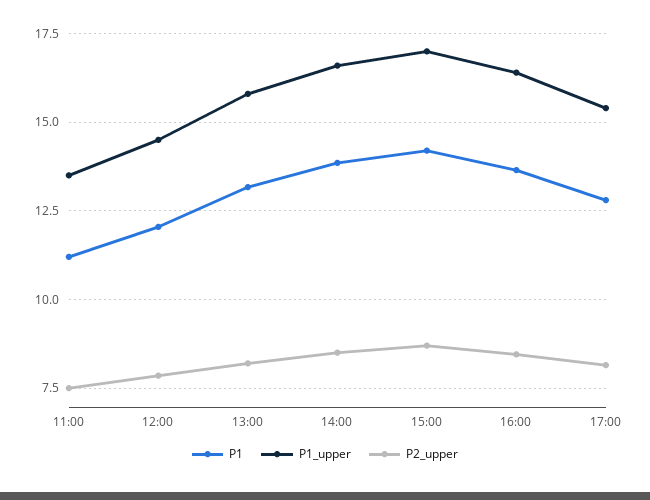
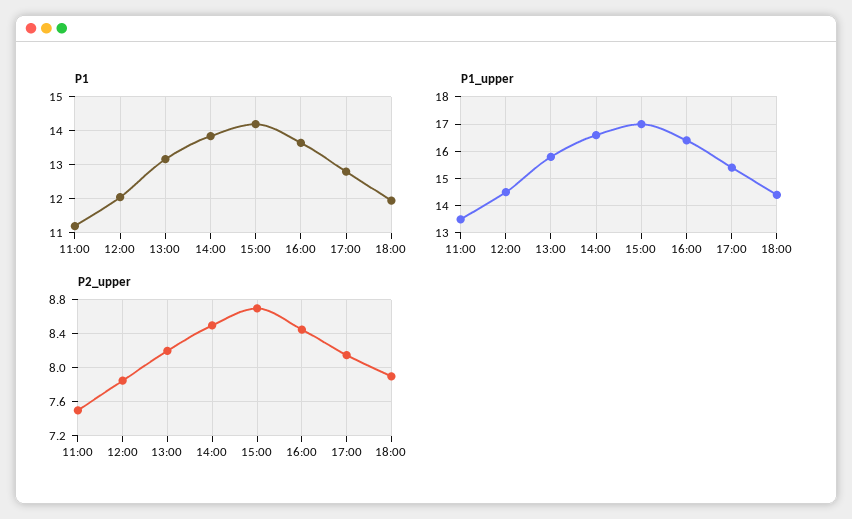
P1, 18:00: none -> 12
P1_upper, 18:00: none -> 14.5
P2_upper, 18:00: none -> 7.9

